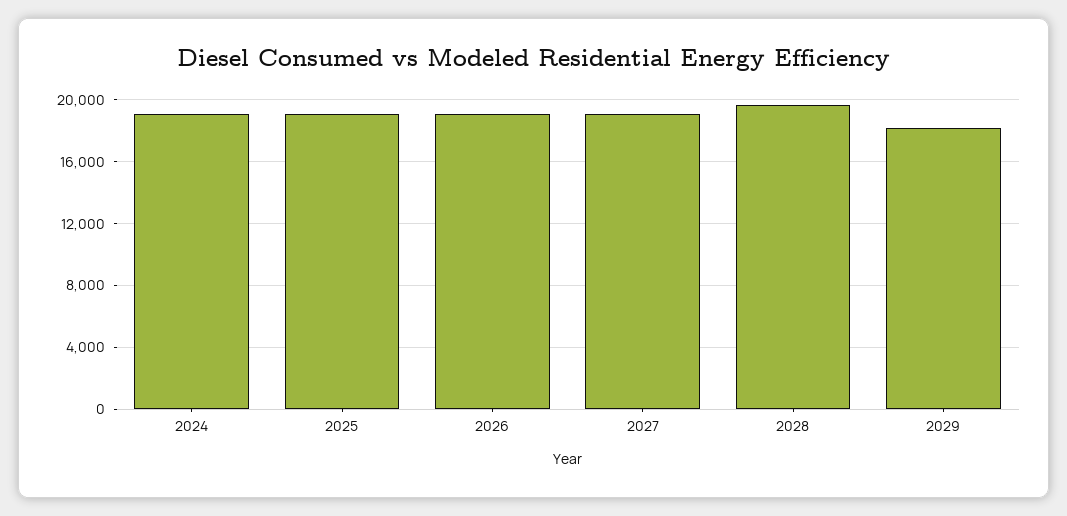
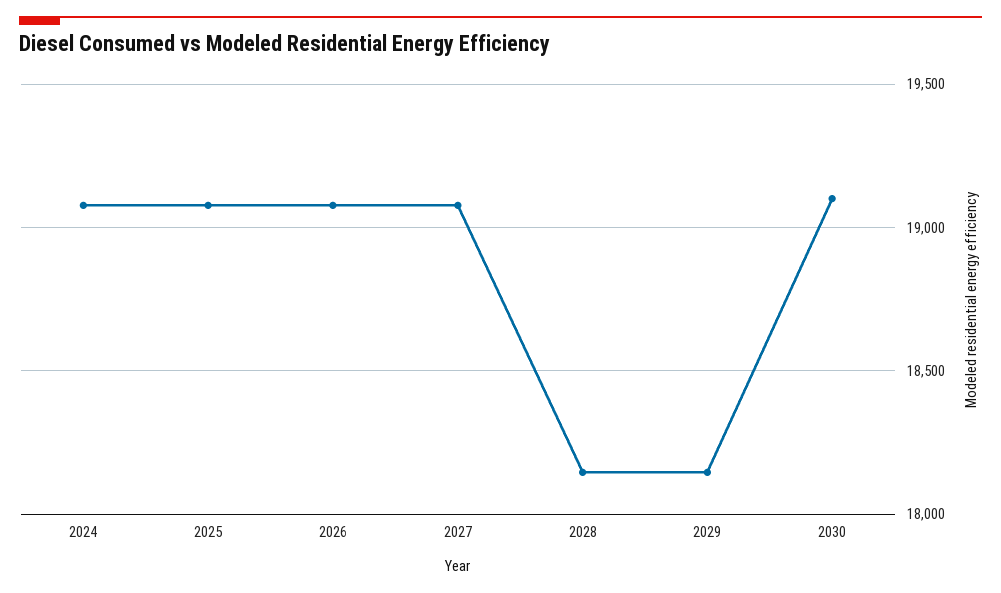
2028: 19500 -> 18150
2030: none -> 19100

